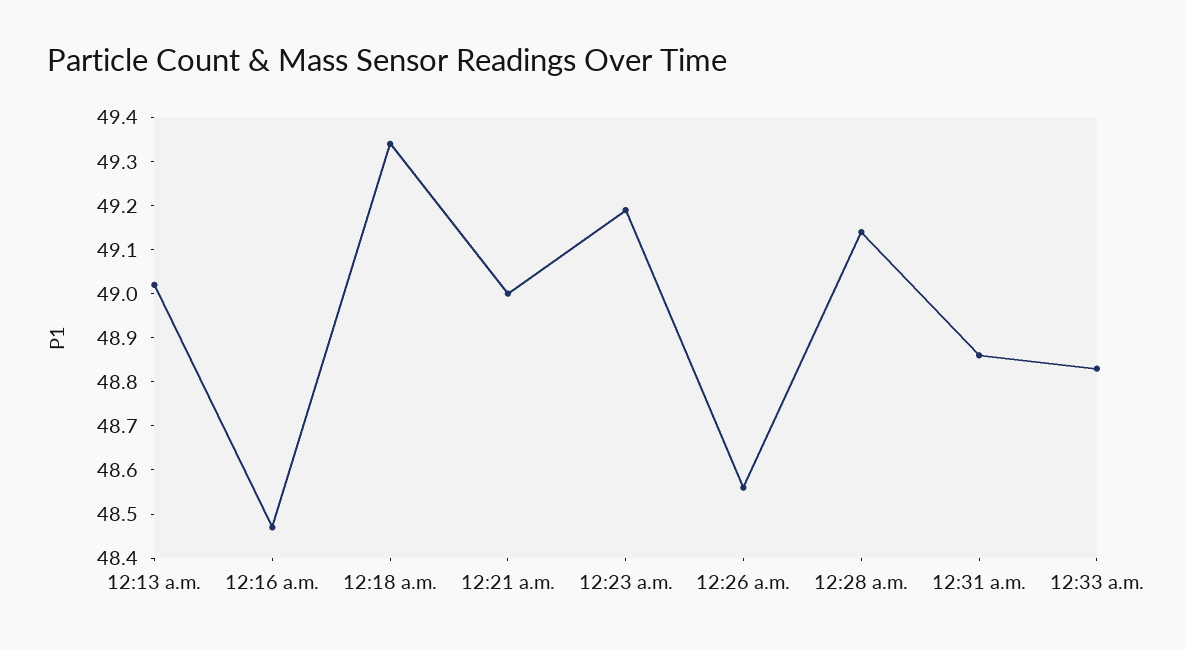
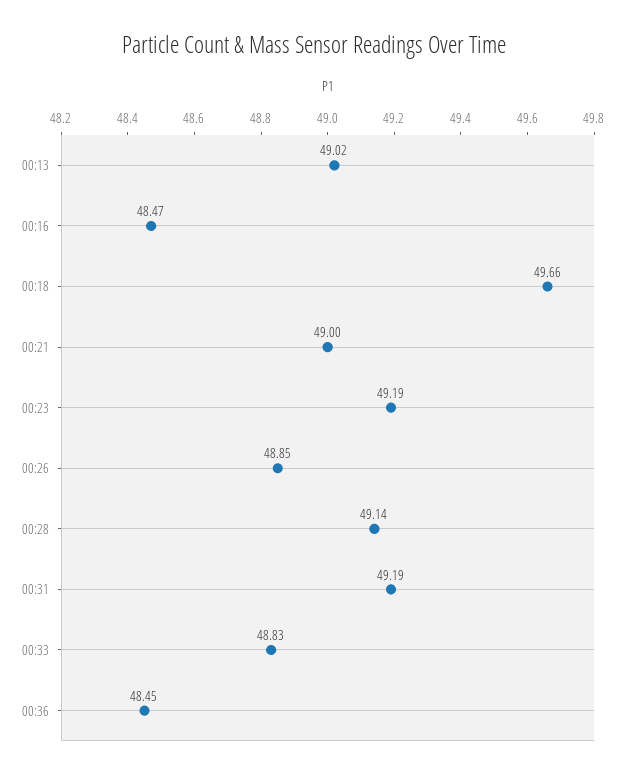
12:18 a.m.: 49.35 -> 49.66
12:26 a.m.: 48.55 -> 48.85
12:31 a.m.: 48.85 -> 49.19
00:36: none -> 48.45

